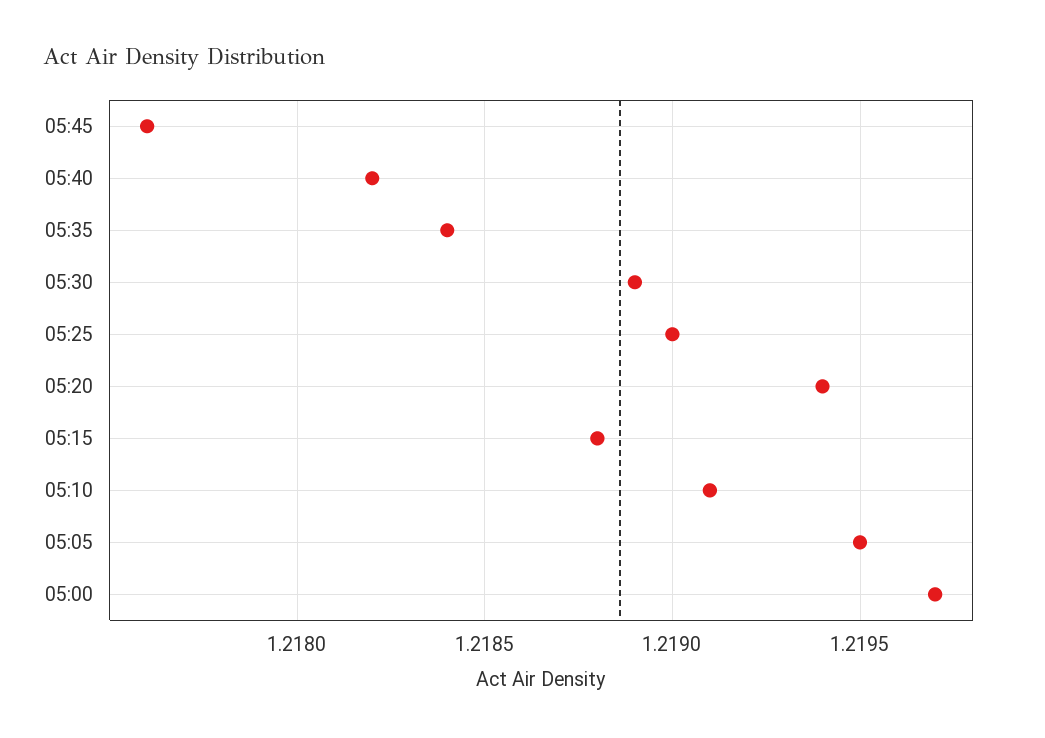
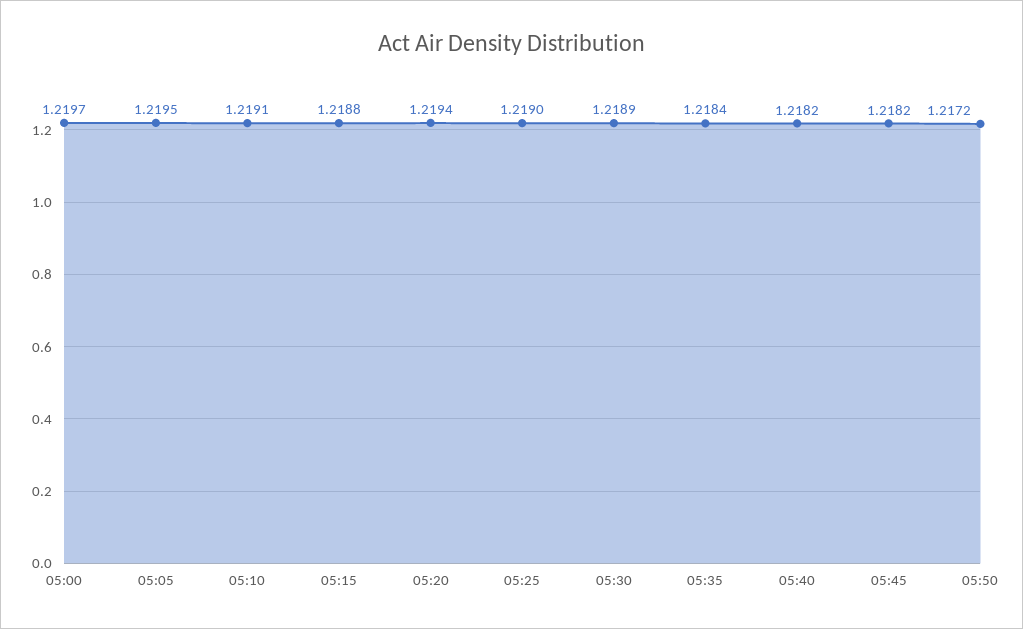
05:45: 1.2176 -> 1.2182
05:50: none -> 1.2172

